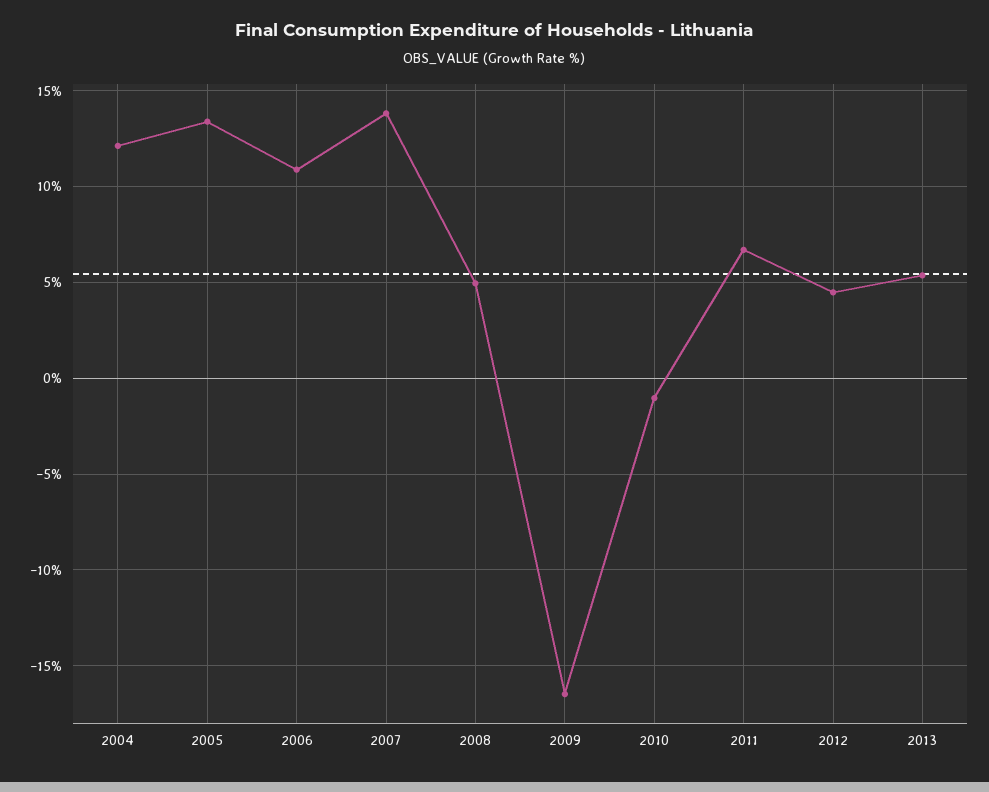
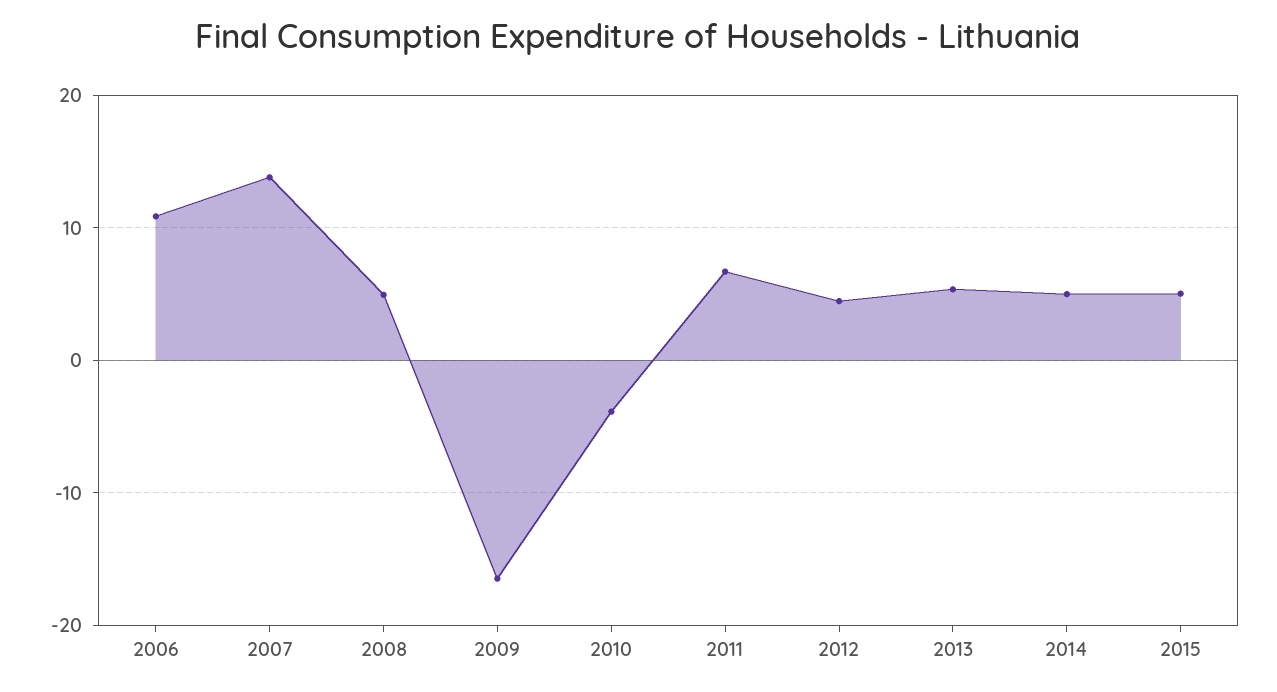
2004: 12 -> none
2005: 13.5 -> none
2010: -1 -> -4
2014: none -> 5
2015: none -> 5

